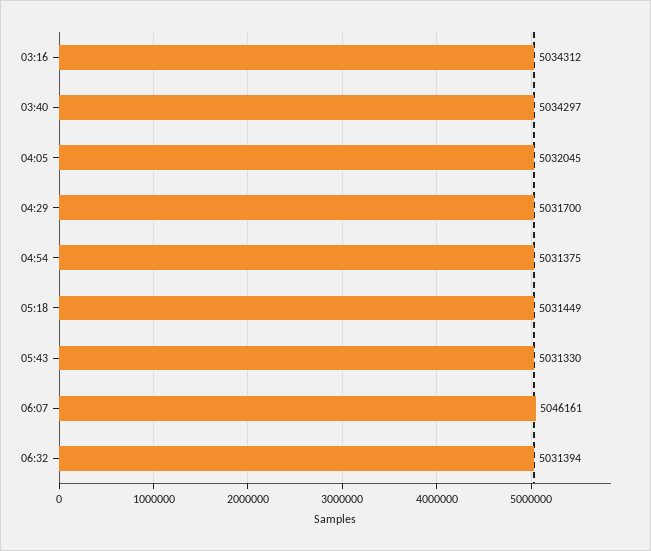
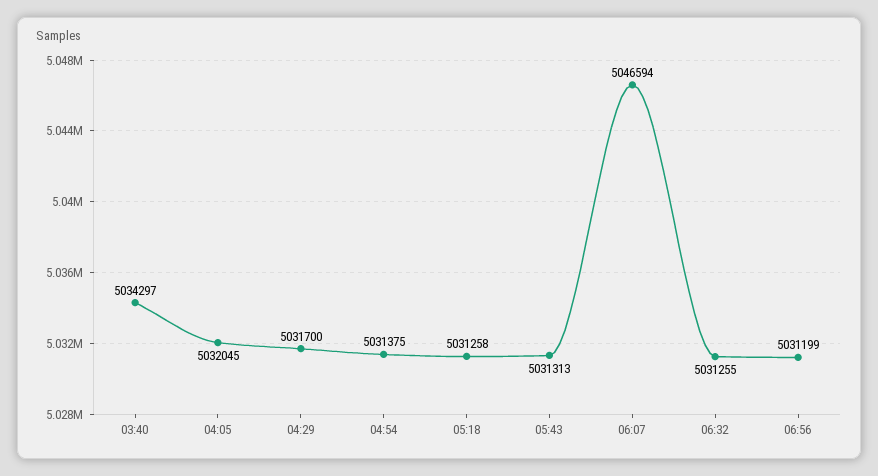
03:16: 5034312 -> none
05:18: 5031449 -> 5031258
05:43: 5031330 -> 5031313
06:07: 5046161 -> 5046594
06:32: 5031394 -> 5031255
06:56: none -> 5031199

